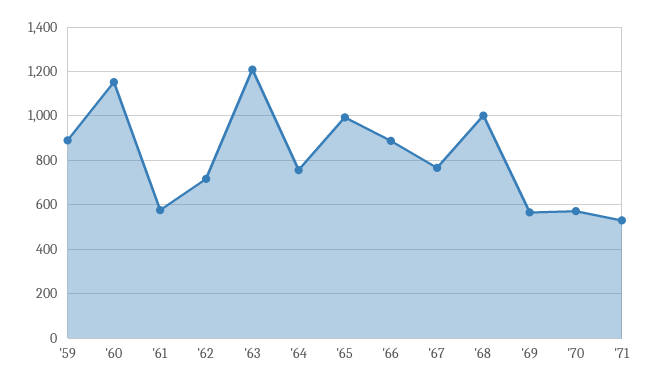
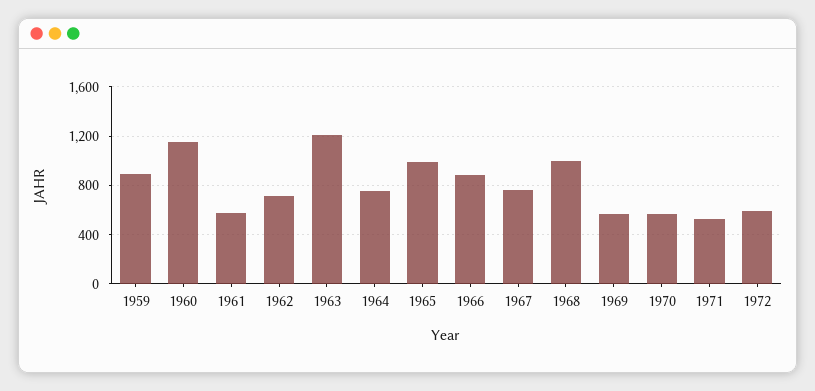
1972: none -> 600

